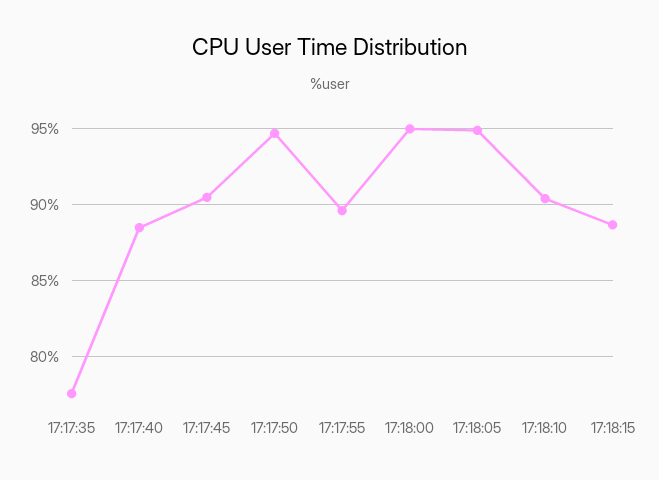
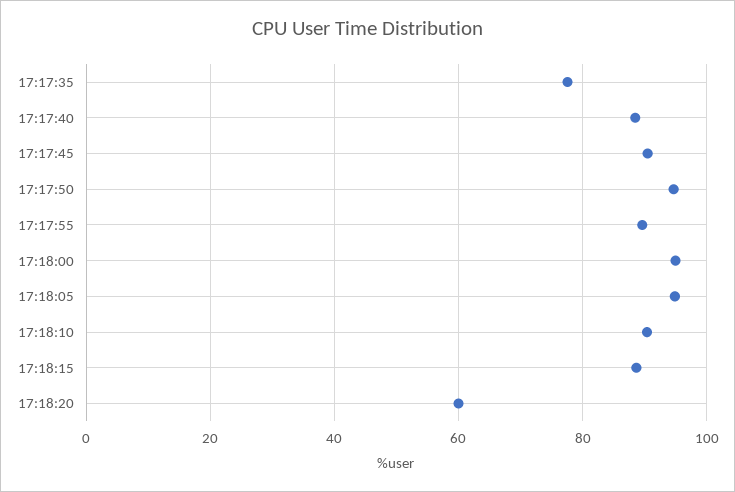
17:18:20: none -> 60

